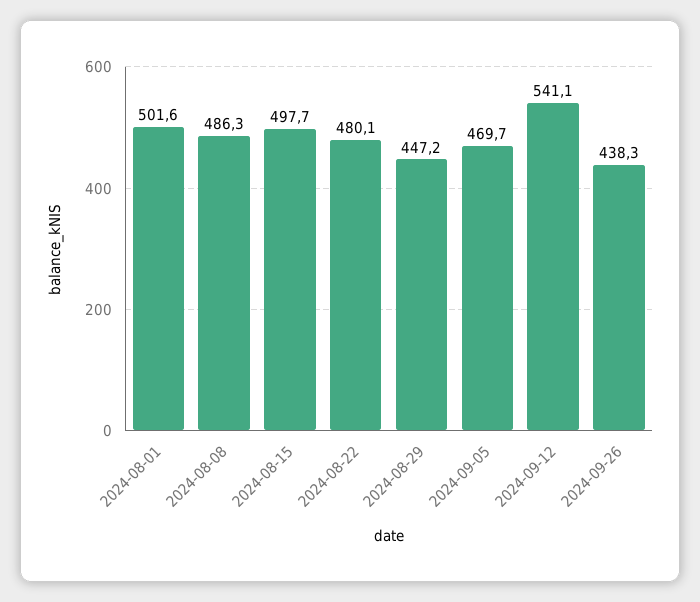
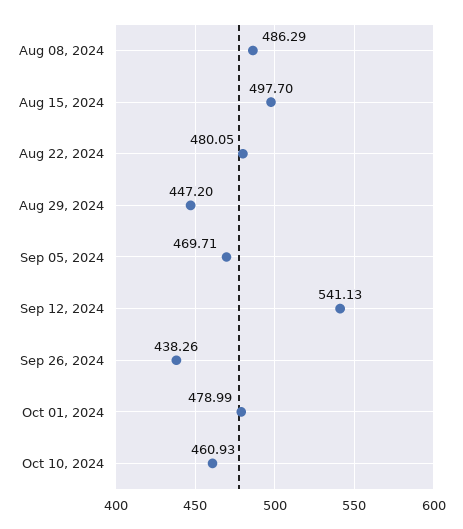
2024-08-01: 501.6 -> none
Oct 01, 2024: none -> 478.99
Oct 10, 2024: none -> 460.93

